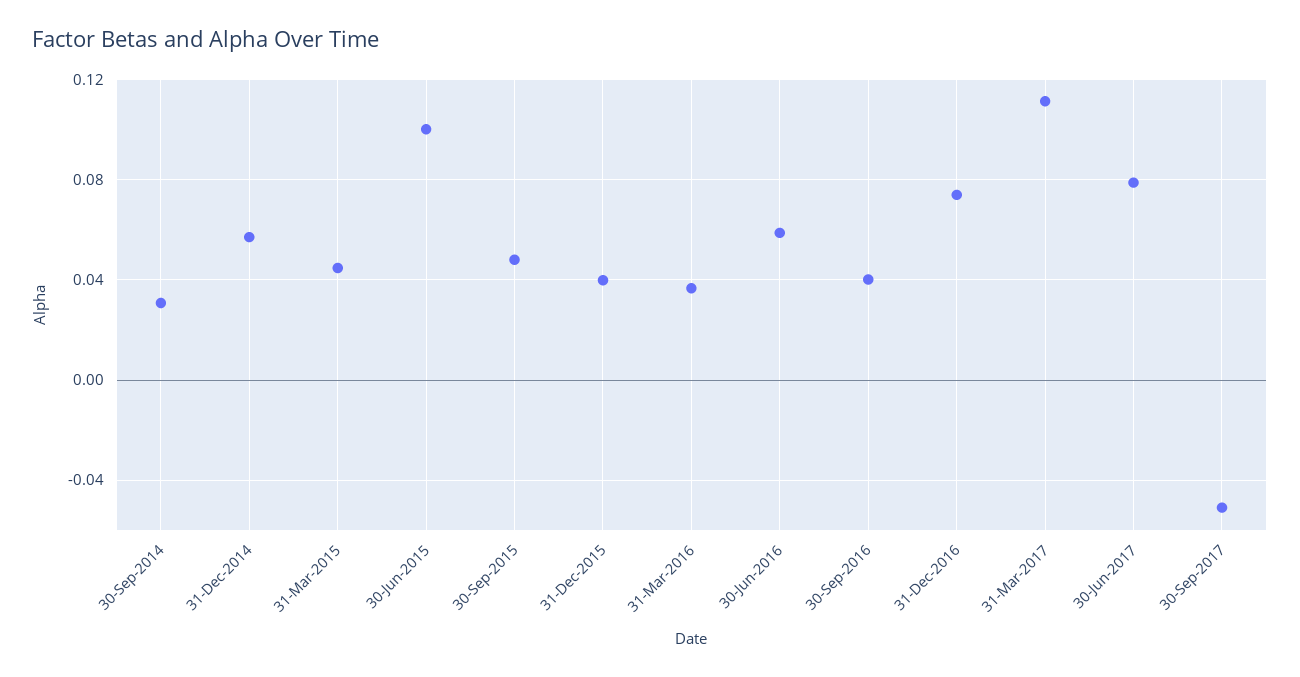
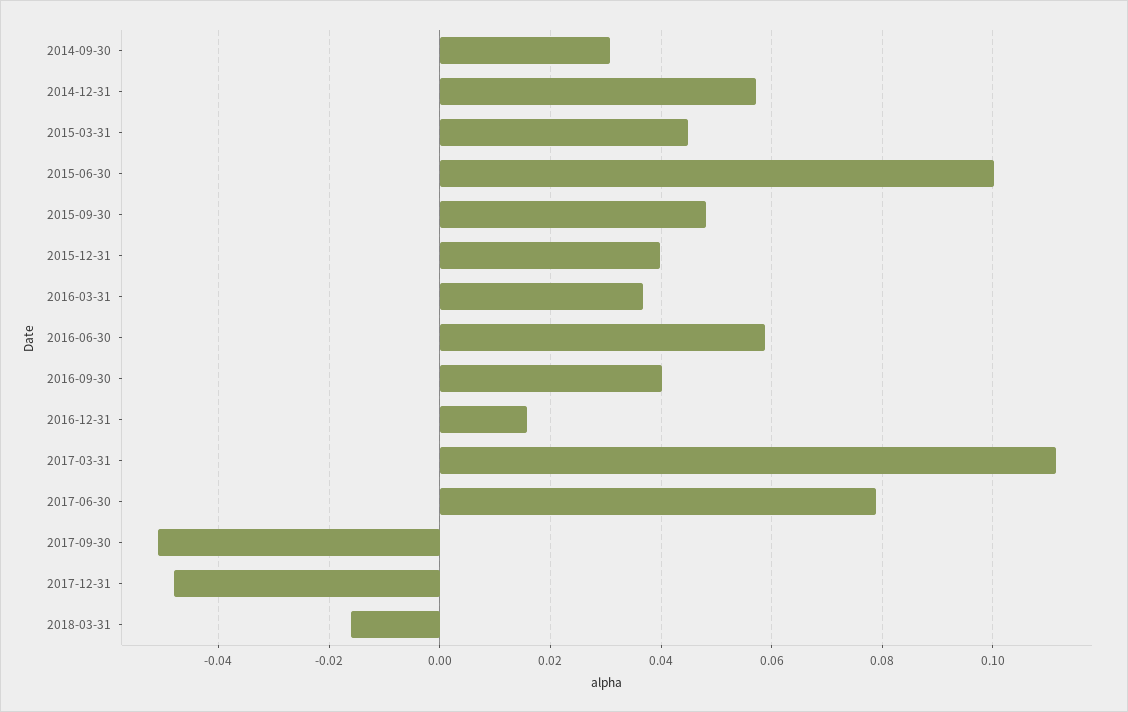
31-Dec-2016: 0.075 -> 0.016
2017-12-31: none -> -0.048
2018-03-31: none -> -0.016

